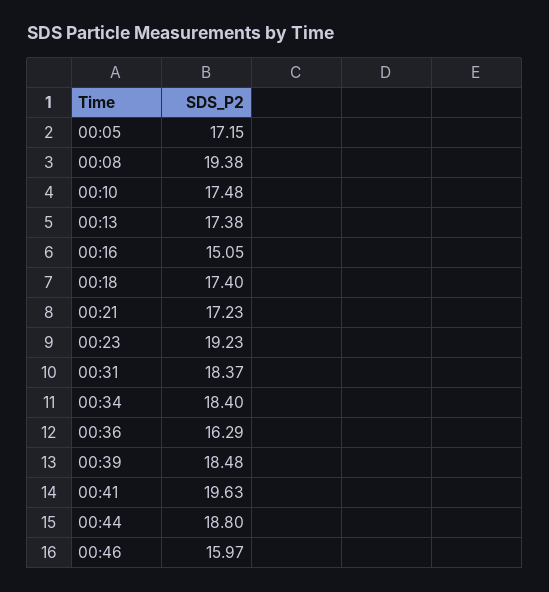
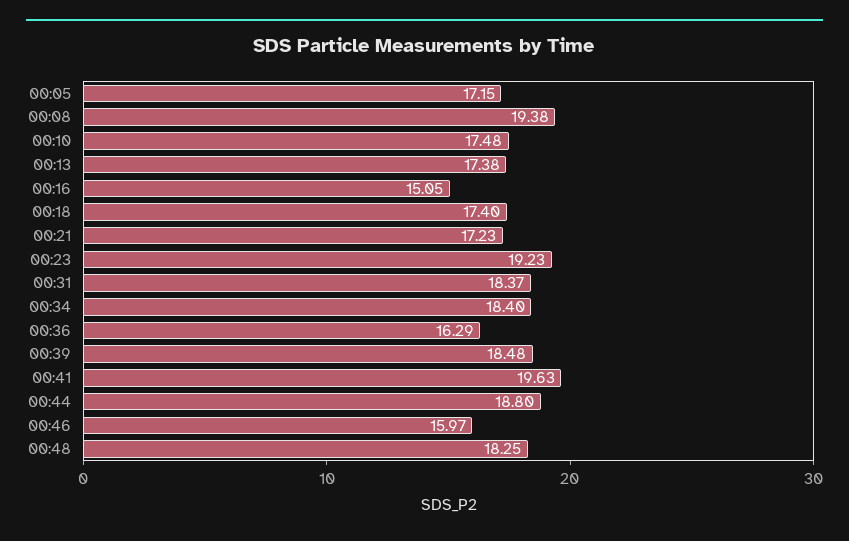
00:48: none -> 18.25

